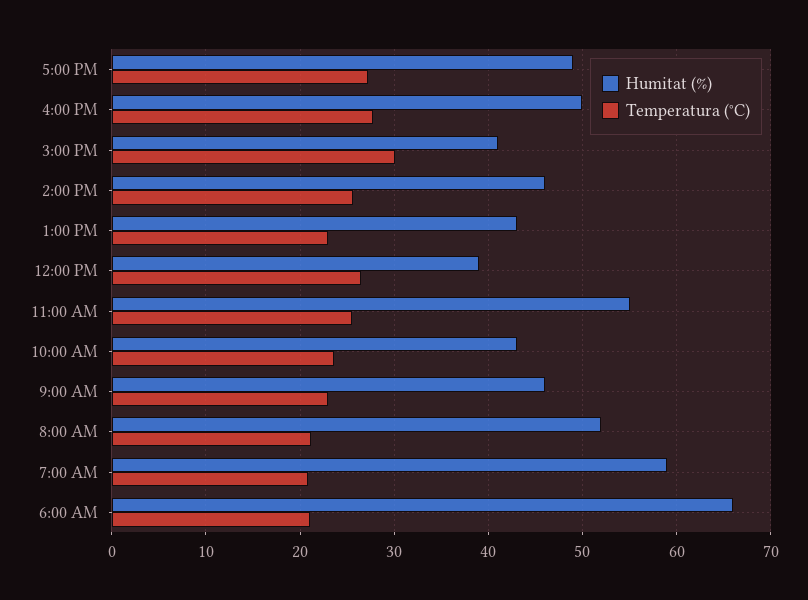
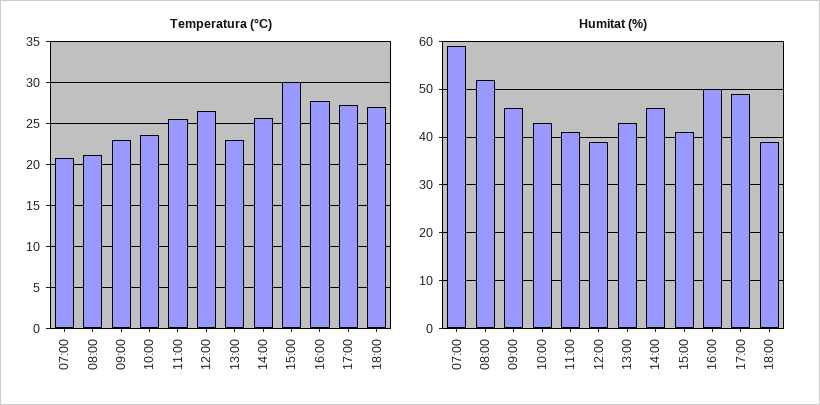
Humitat (%), 11:00 AM: 55 -> 40
Humitat (%), 6:00 AM: 66 -> none
Temperatura (°C), 6:00 AM: 21 -> none
Temperatura (°C), 18:00: none -> 27
Humitat (%), 18:00: none -> 40

